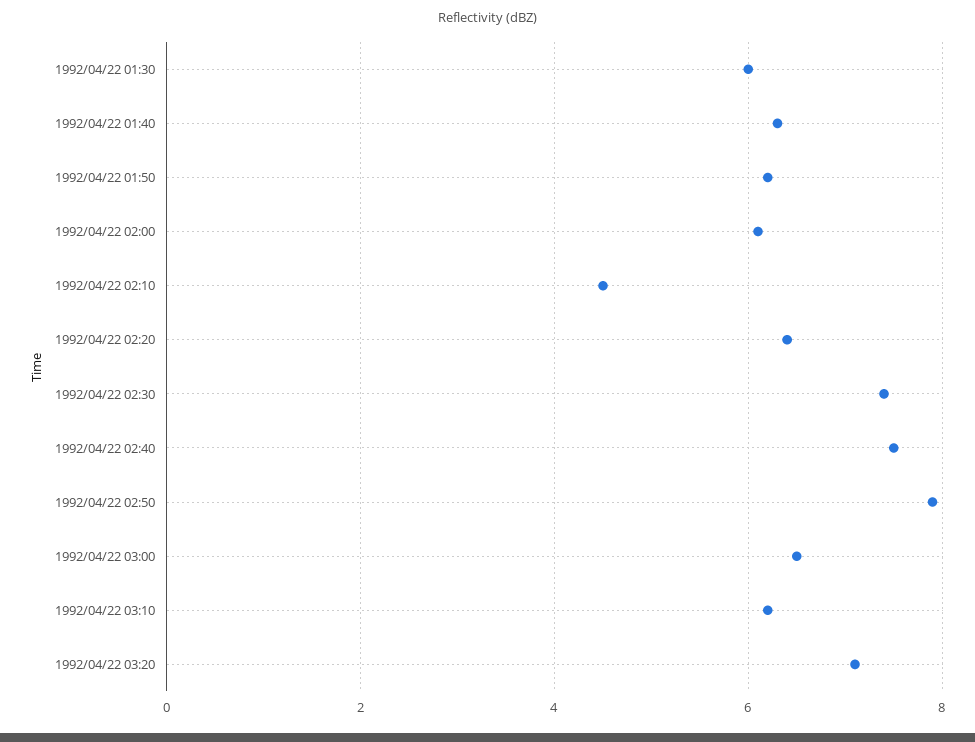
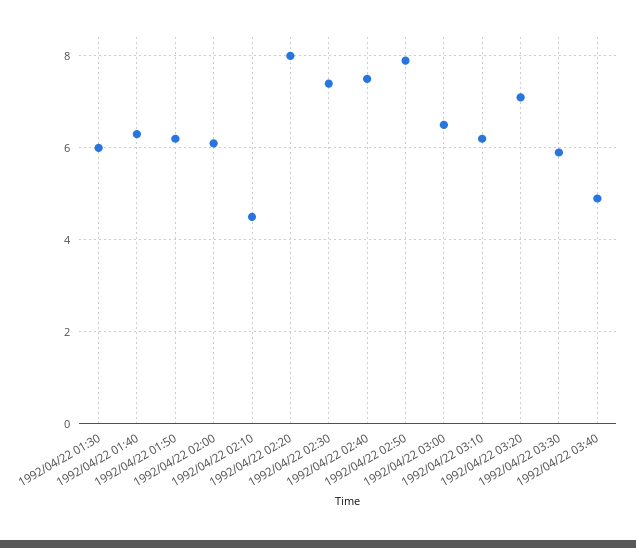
1992/04/22 02:20: 6.5 -> 8
1992/04/22 03:30: none -> 6
1992/04/22 03:40: none -> 5

